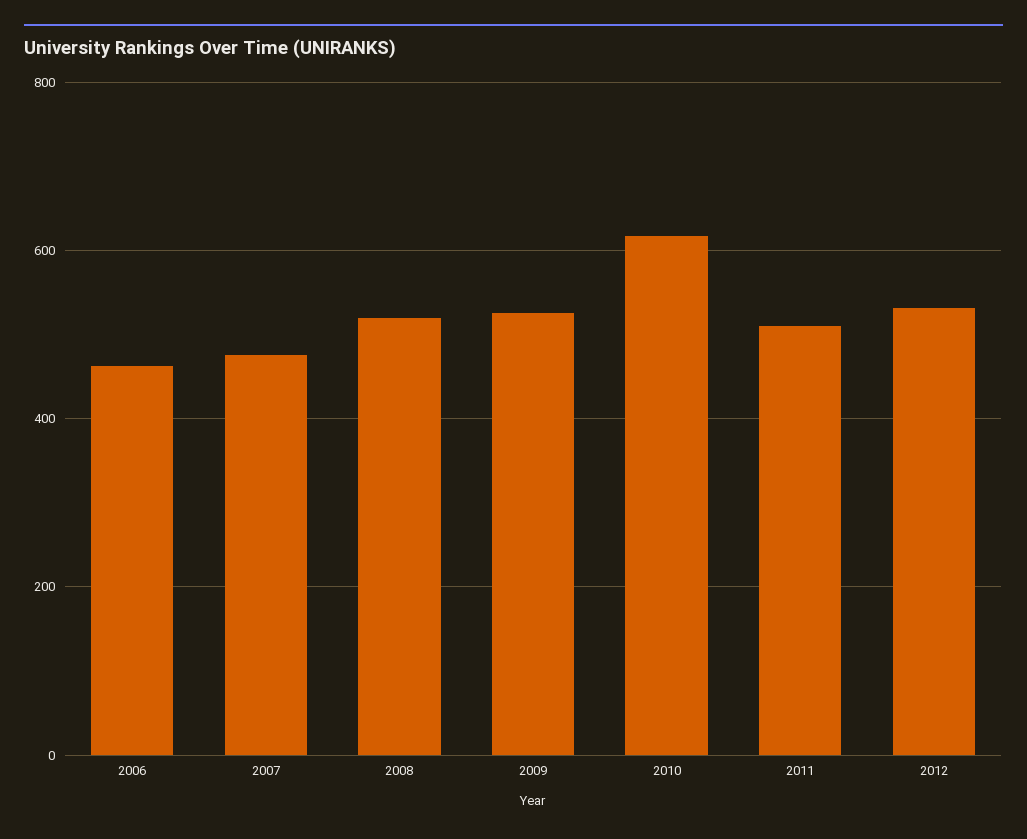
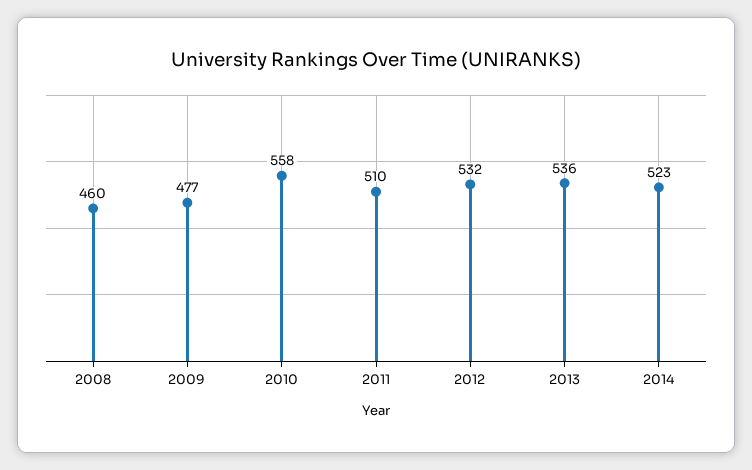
2006: 460 -> none
2007: 480 -> none
2008: 520 -> 460
2009: 520 -> 477
2010: 620 -> 558
2013: none -> 536
2014: none -> 523

